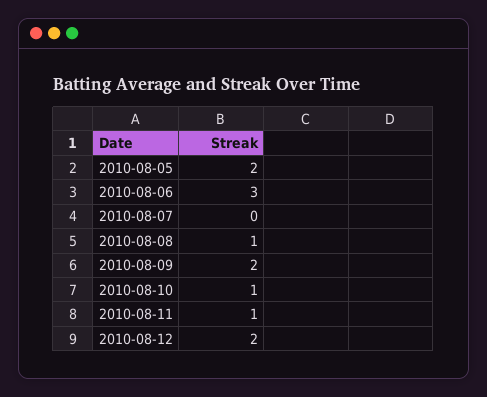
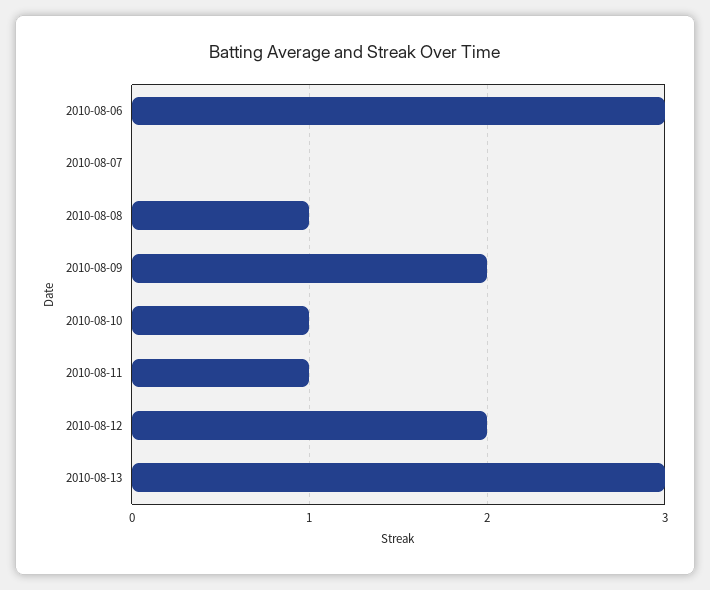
2010-08-05: 2 -> none
2010-08-13: none -> 3

